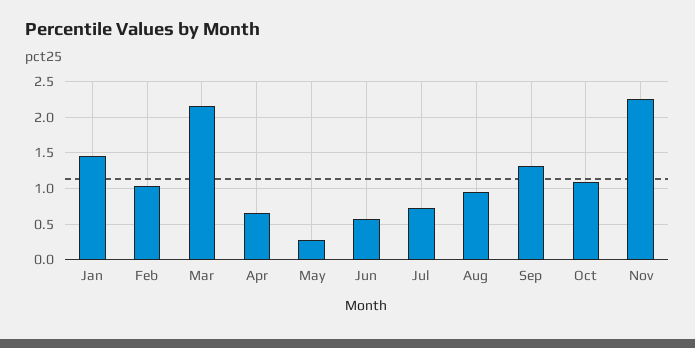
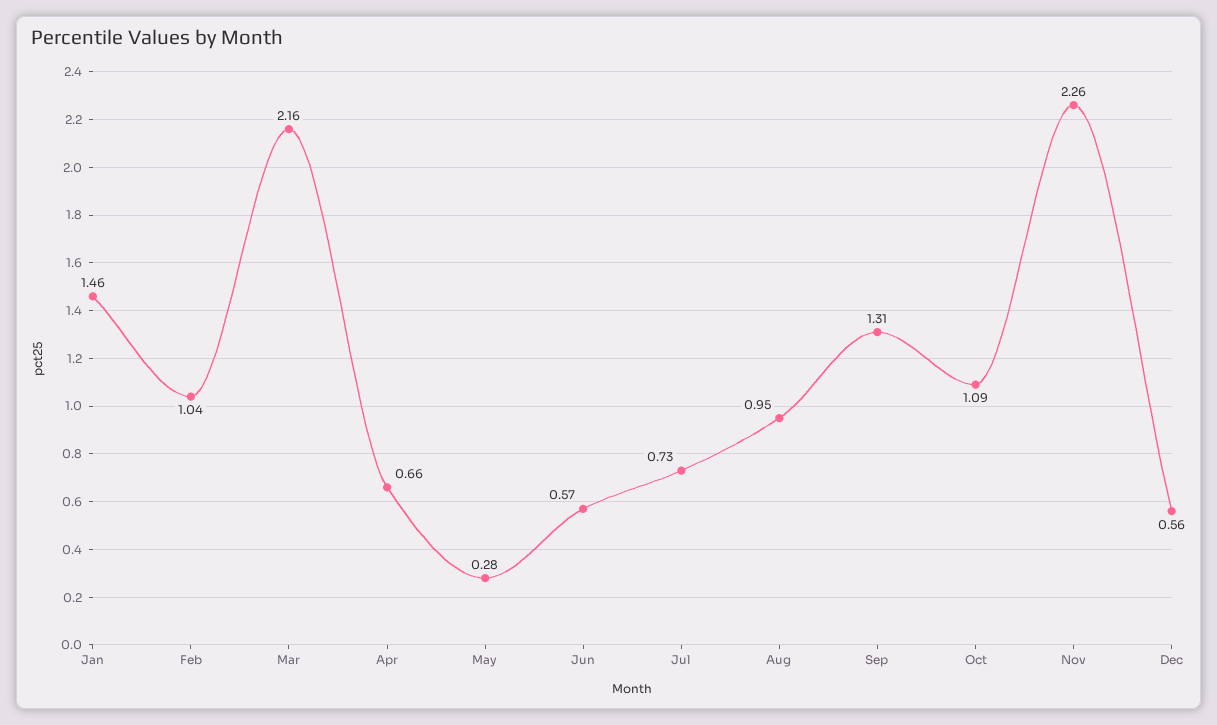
Dec: none -> 0.56

